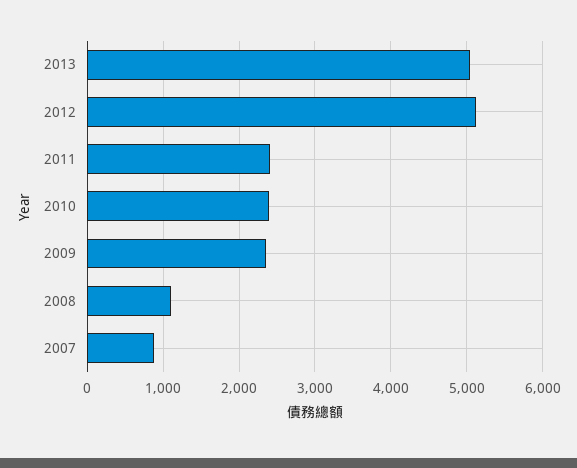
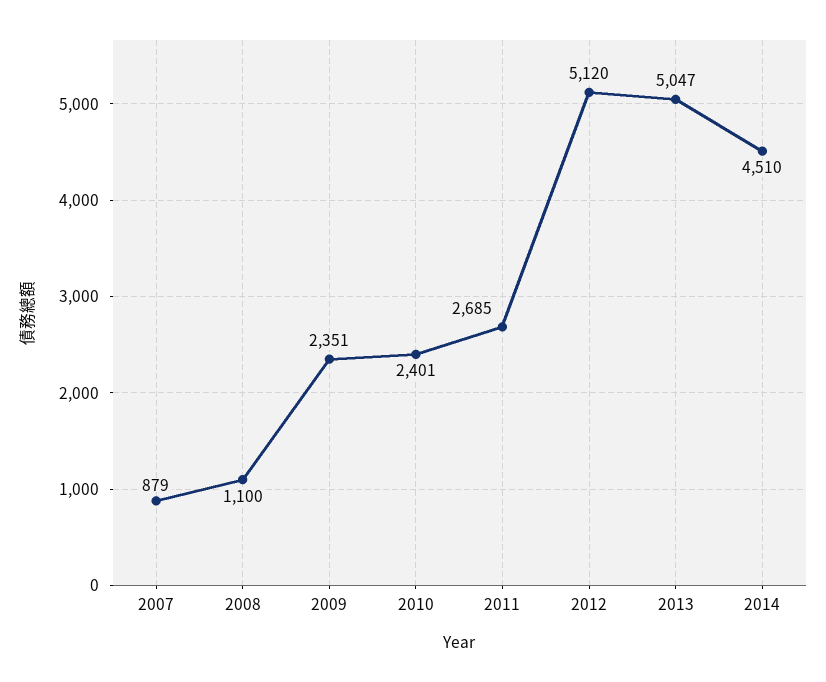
2011: 2400 -> 2685
2014: none -> 4510

